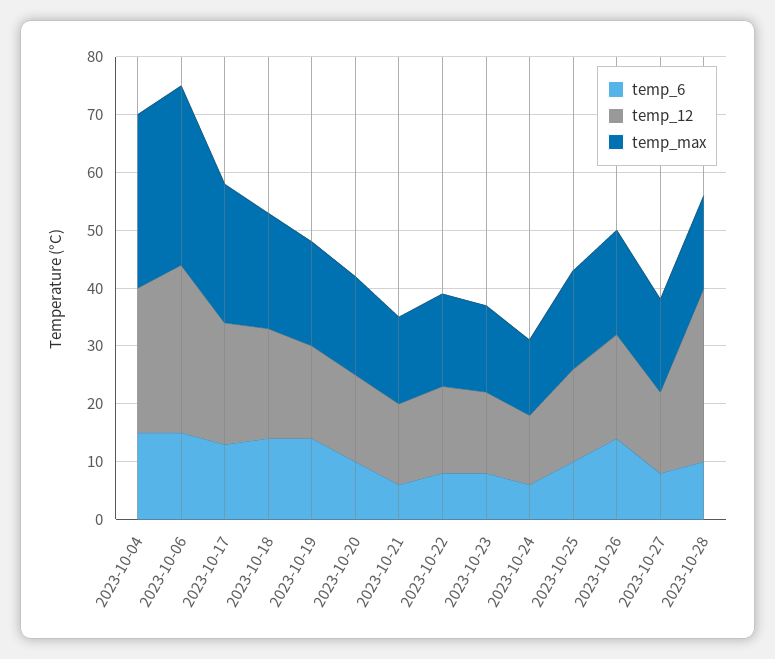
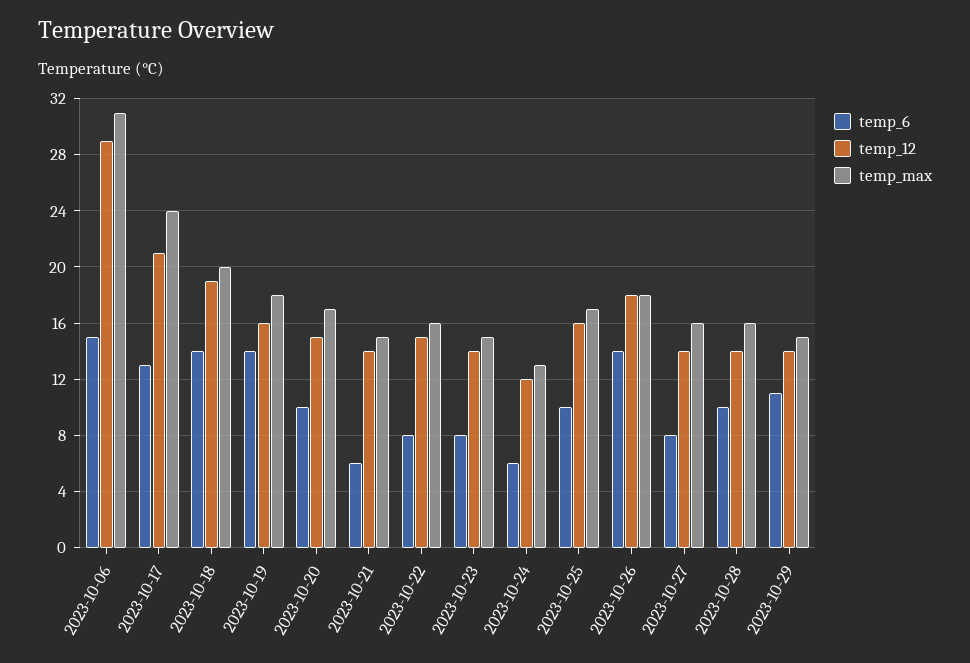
temp_6, 2023-10-04: 15 -> none
temp_12, 2023-10-04: 25 -> none
temp_max, 2023-10-04: 30 -> none
temp_12, 2023-10-28: 30 -> 14
temp_6, 2023-10-29: none -> 11
temp_12, 2023-10-29: none -> 14
temp_max, 2023-10-29: none -> 15

